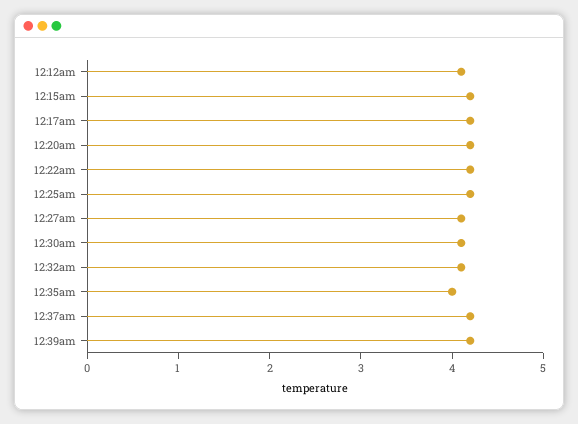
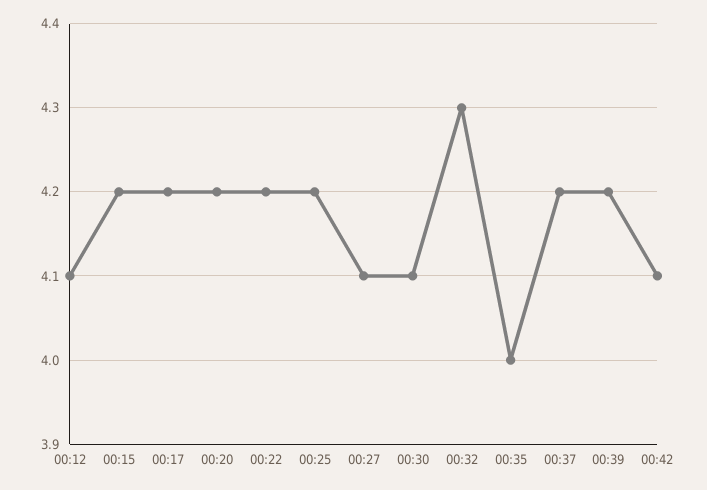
12:32am: 4.1 -> 4.3
00:42: none -> 4.1

